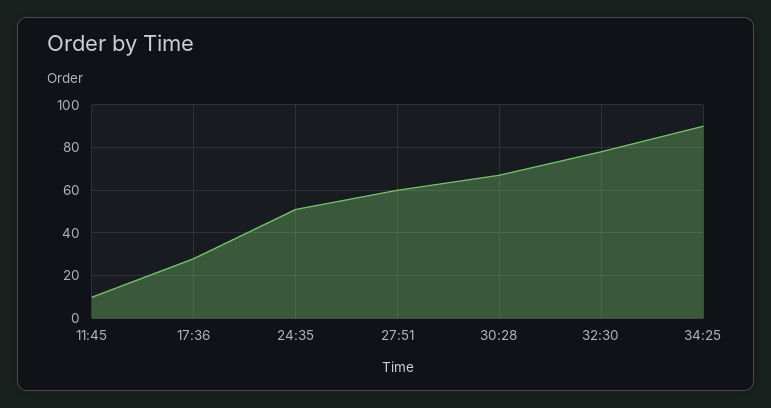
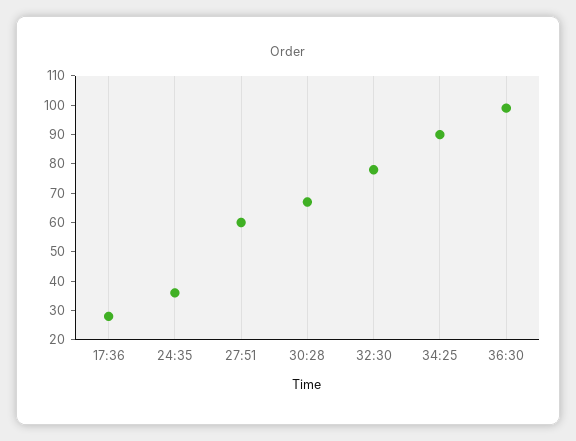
11:45: 10 -> none
24:35: 50 -> 35
36:30: none -> 100

